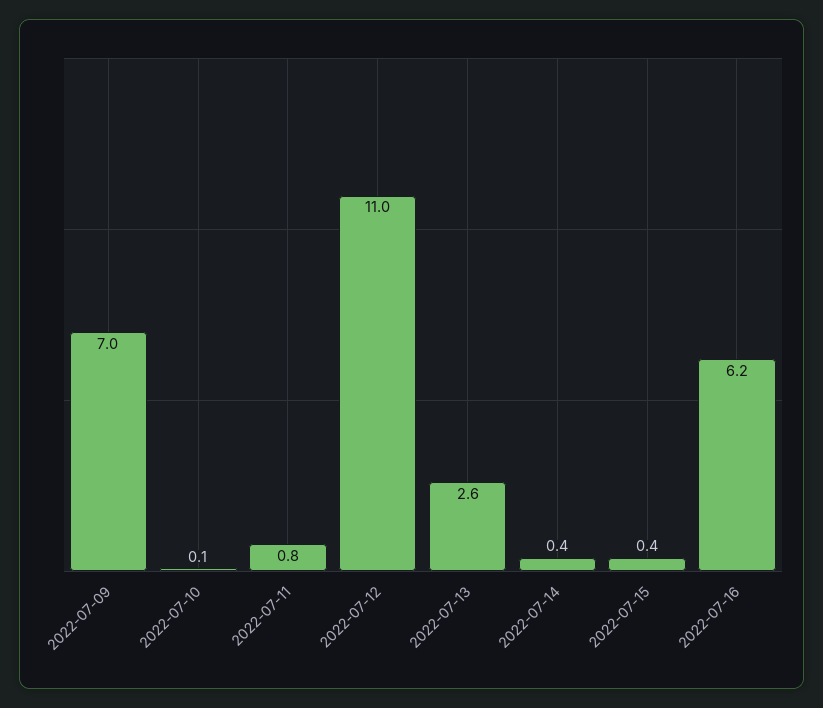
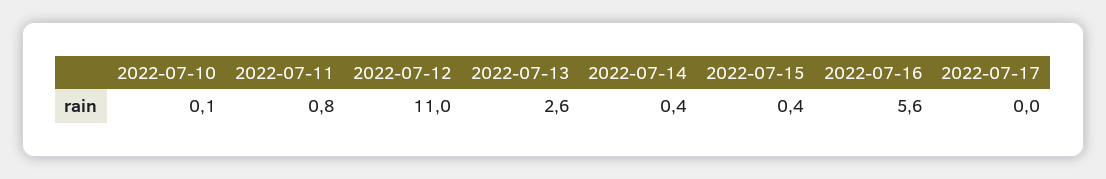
2022-07-09: 7 -> none
2022-07-16: 6.2 -> 5.6
2022-07-17: none -> 0

